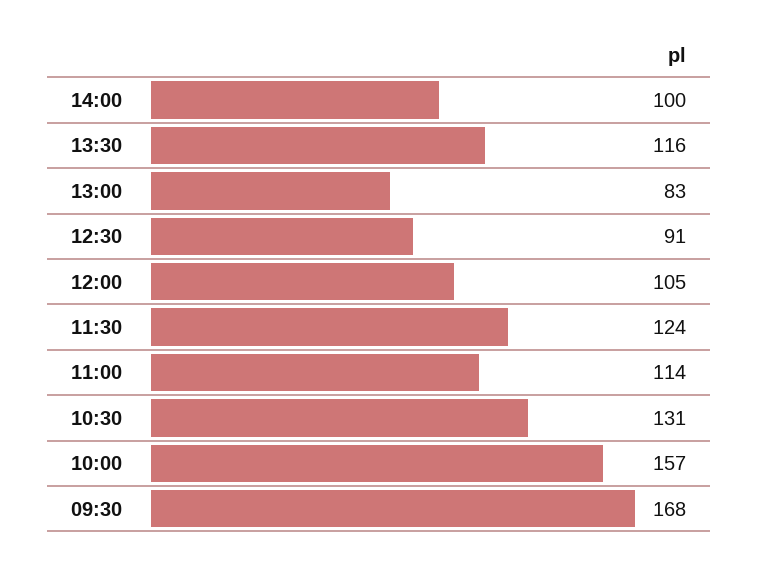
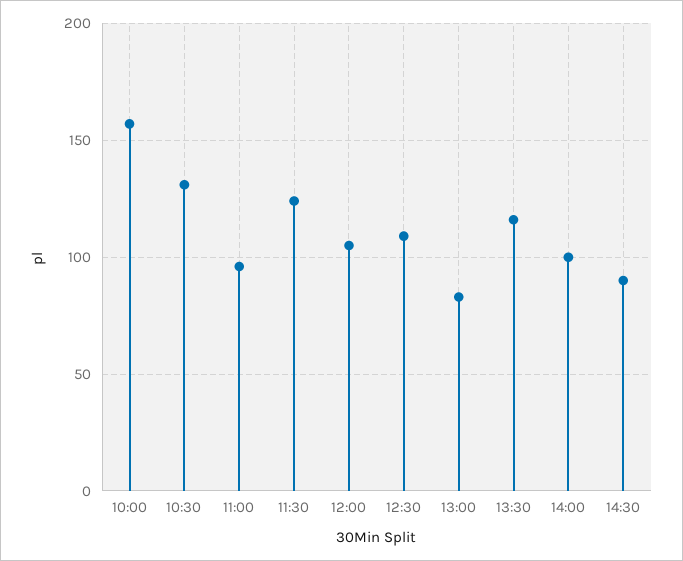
12:30: 91 -> 110
11:00: 114 -> 95
09:30: 168 -> none
14:30: none -> 90

